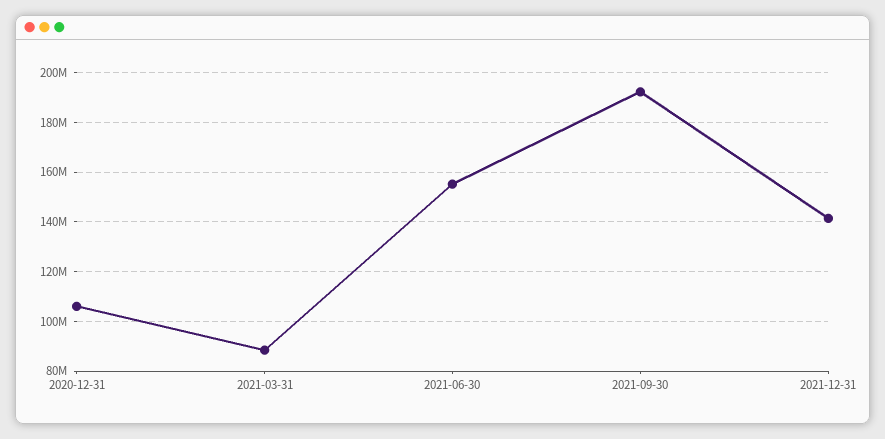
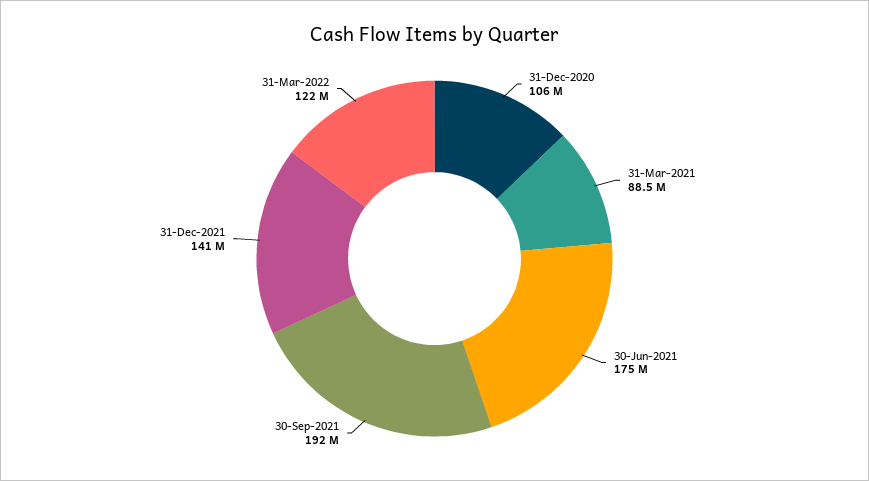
2021-06-30: 155000000 -> 175000000
31-Mar-2022: none -> 122000000

